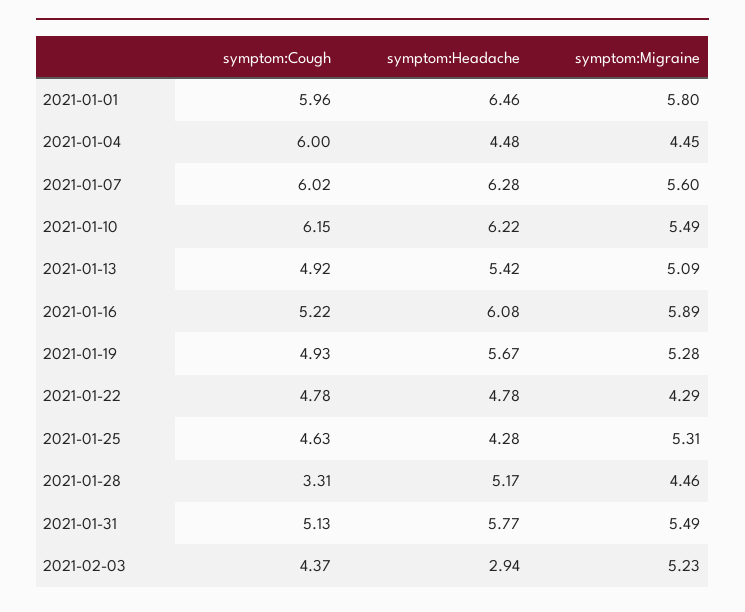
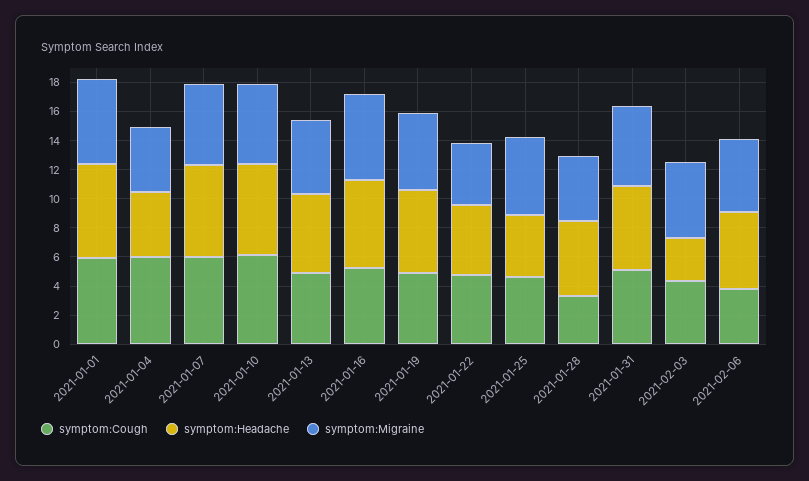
symptom:Cough, 2021-02-06: none -> 4
symptom:Headache, 2021-02-06: none -> 5
symptom:Migraine, 2021-02-06: none -> 5

